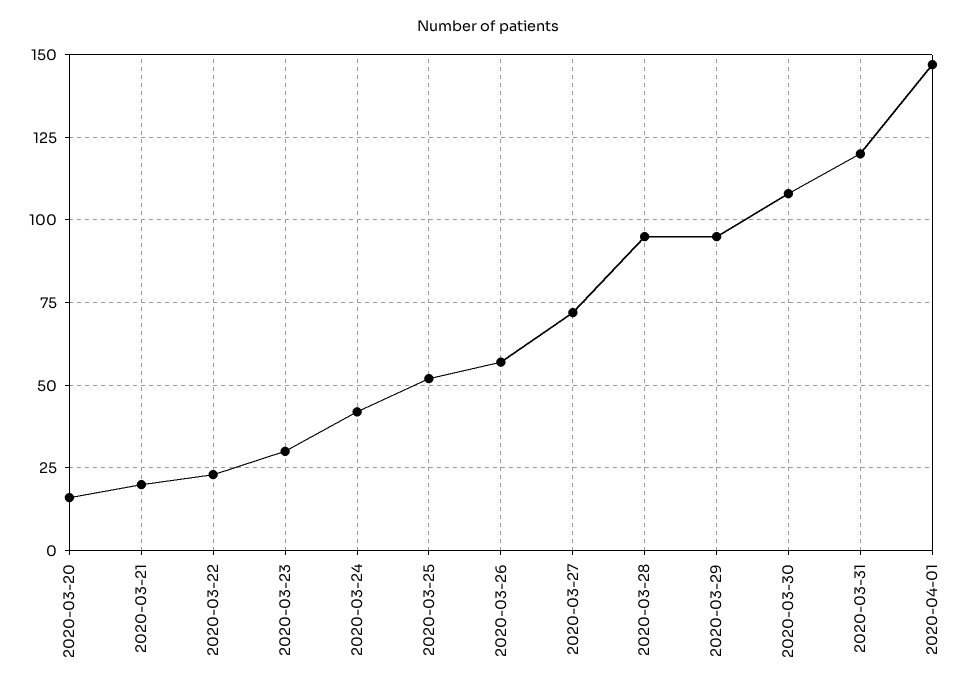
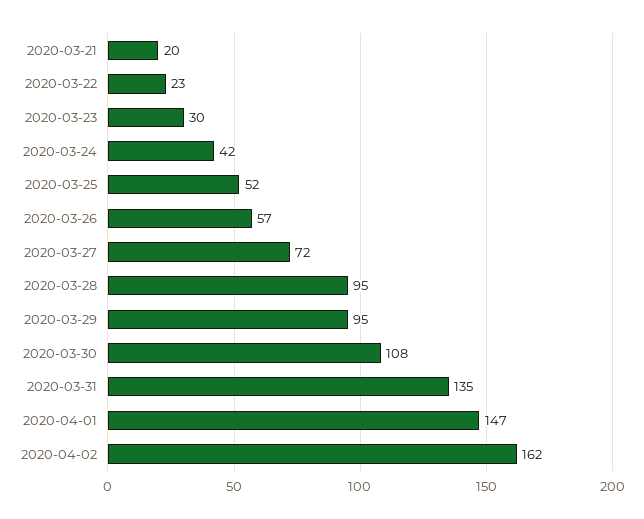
2020-03-20: 15 -> none
2020-03-31: 120 -> 135
2020-04-02: none -> 162

